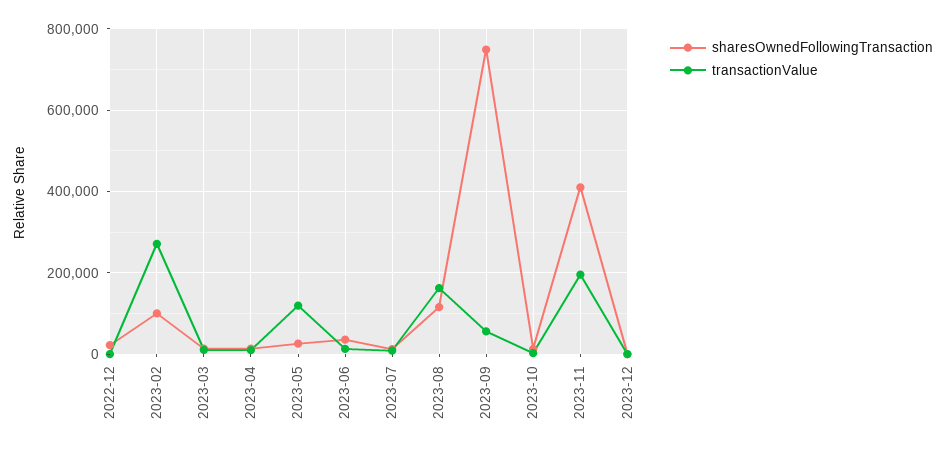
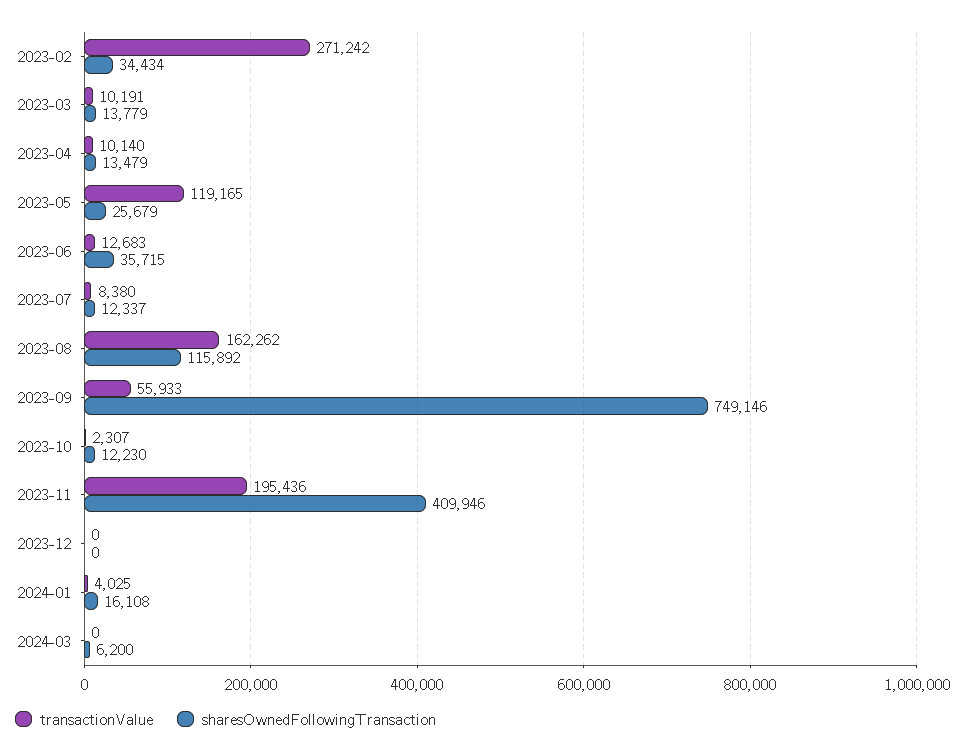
sharesOwnedFollowingTransaction, 2022-12: 20000 -> none
transactionValue, 2022-12: 0 -> none
sharesOwnedFollowingTransaction, 2023-02: 100000 -> 34434
transactionValue, 2024-01: none -> 4025
sharesOwnedFollowingTransaction, 2024-01: none -> 16108
transactionValue, 2024-03: none -> 0
sharesOwnedFollowingTransaction, 2024-03: none -> 6200

